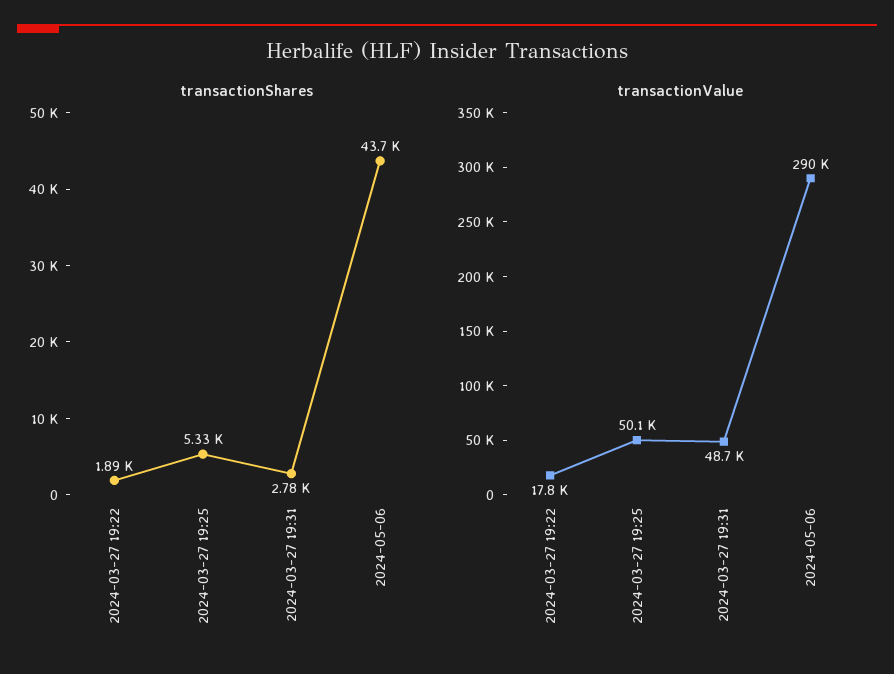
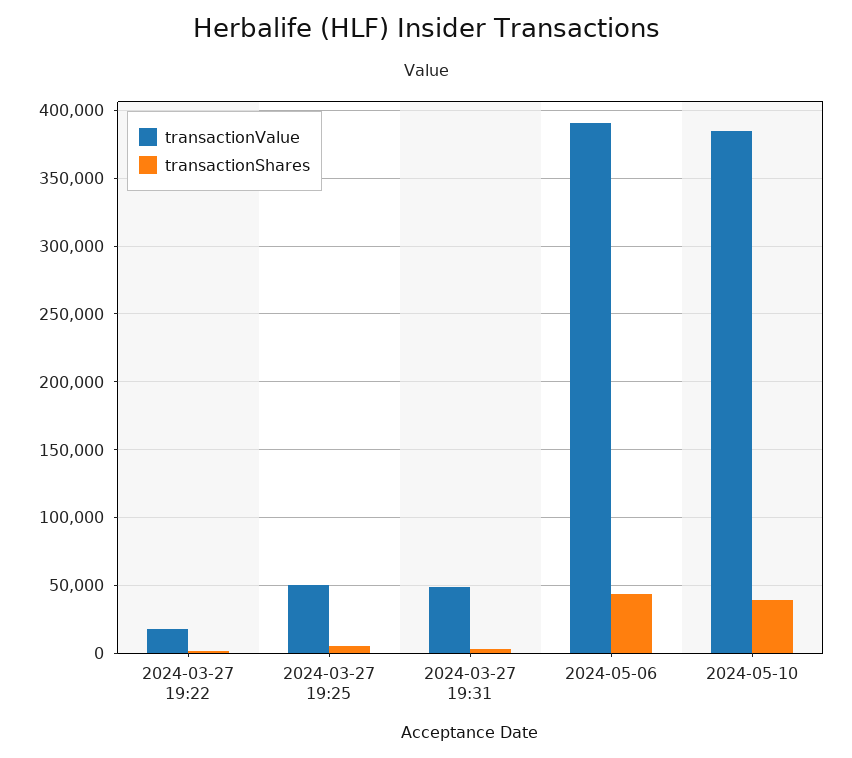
transactionValue, 2024-05-06: 290000 -> 390000
transactionValue, 2024-05-10: none -> 385000
transactionShares, 2024-05-10: none -> 40000

